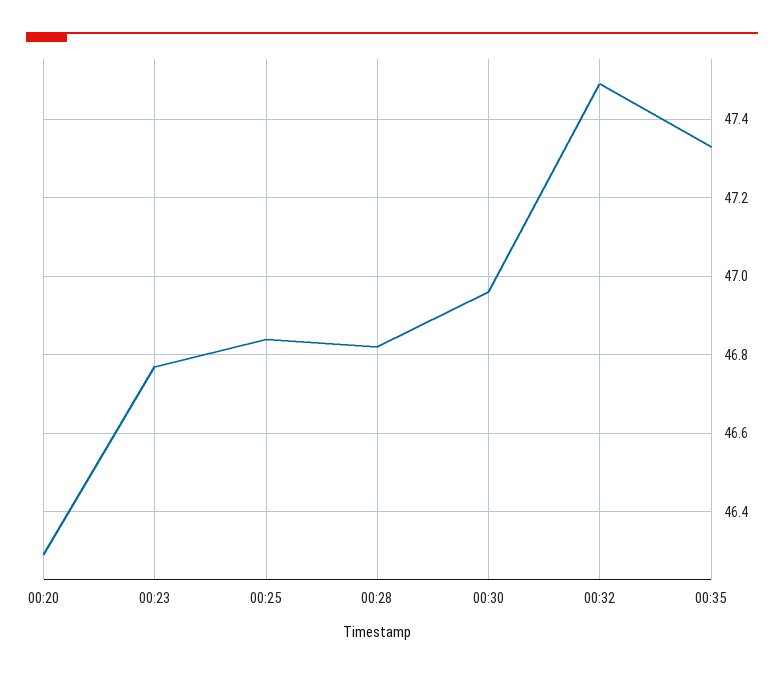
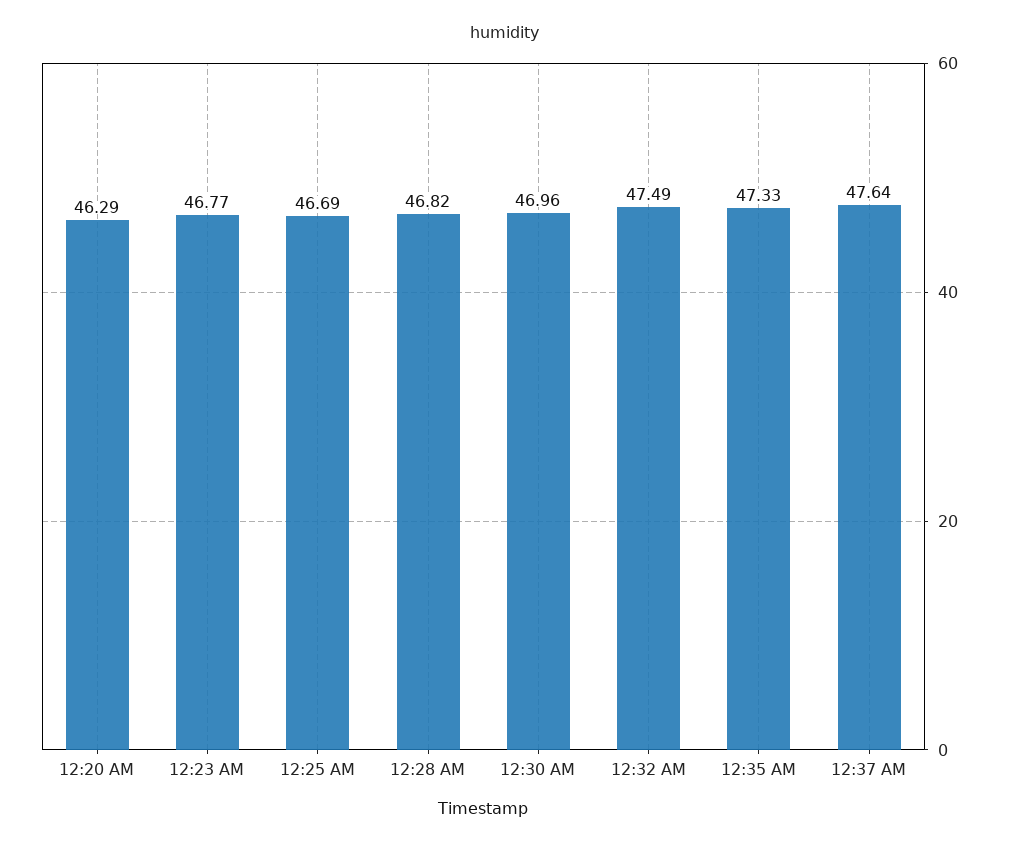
00:25: 46.85 -> 46.69
12:37 AM: none -> 47.64

